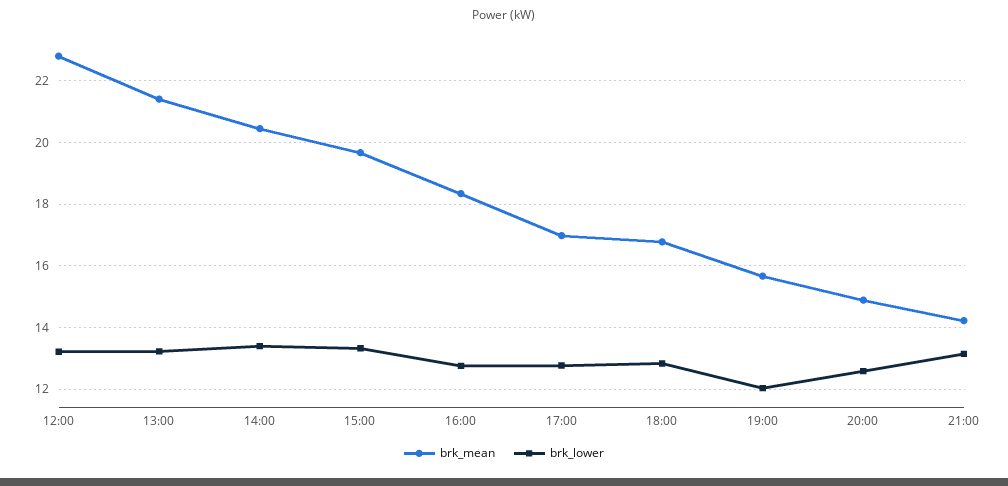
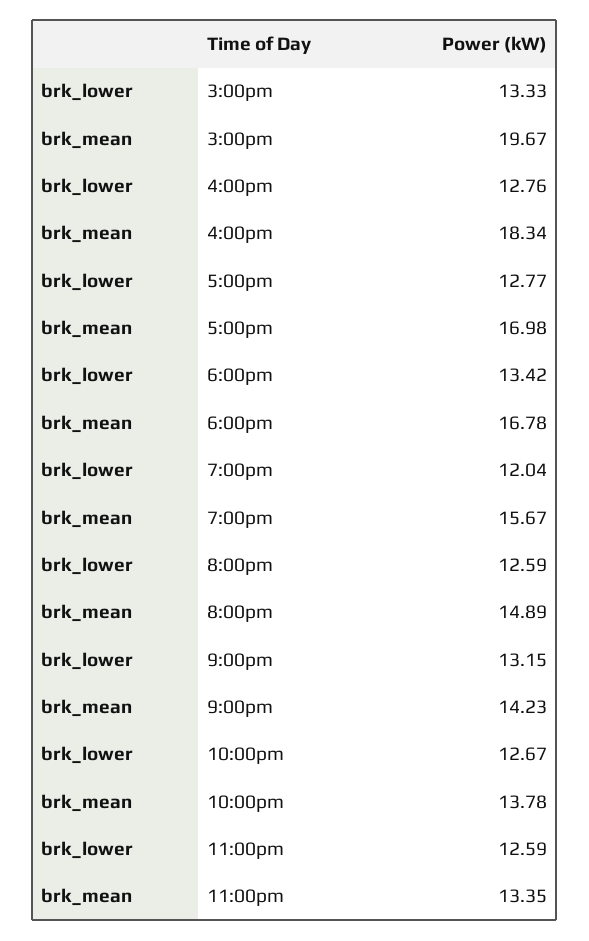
brk_mean, 12:00: 22.8 -> none
brk_lower, 12:00: 13.2 -> none
brk_mean, 13:00: 21.4 -> none
brk_lower, 13:00: 13.2 -> none
brk_mean, 14:00: 20.4 -> none
brk_lower, 14:00: 13.4 -> none
brk_lower, 18:00: 12.8 -> 13.42
brk_lower, 10:00pm: none -> 12.67
brk_mean, 10:00pm: none -> 13.78
brk_lower, 11:00pm: none -> 12.59
brk_mean, 11:00pm: none -> 13.35

